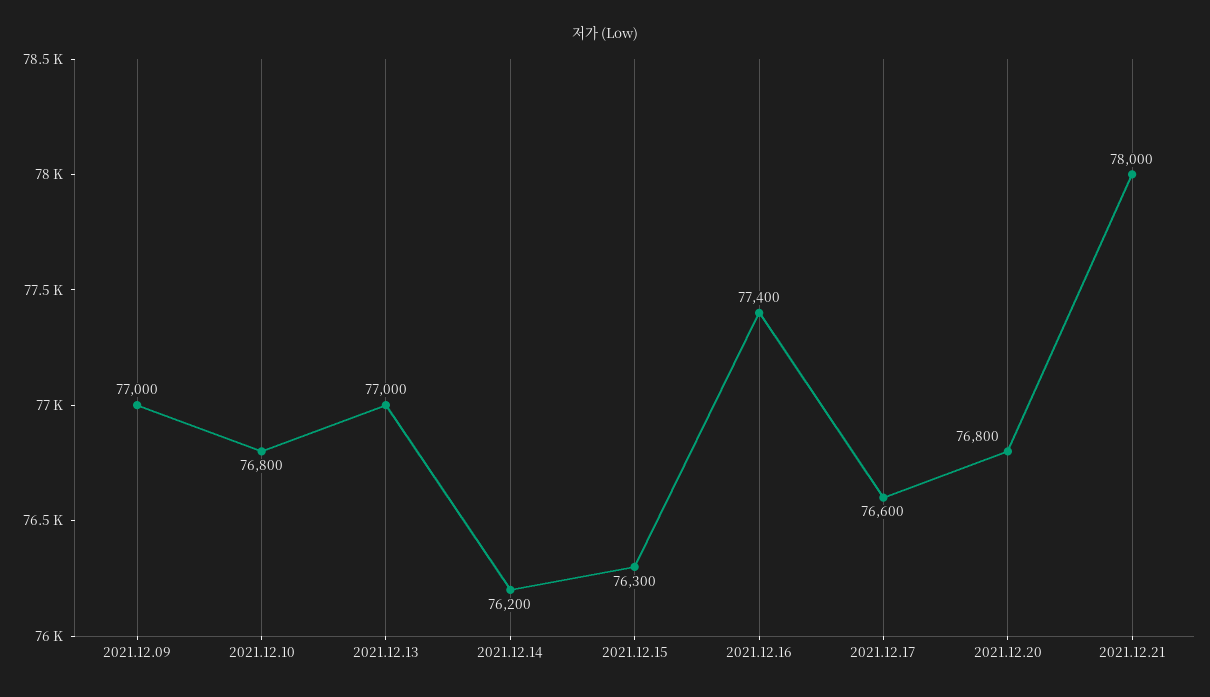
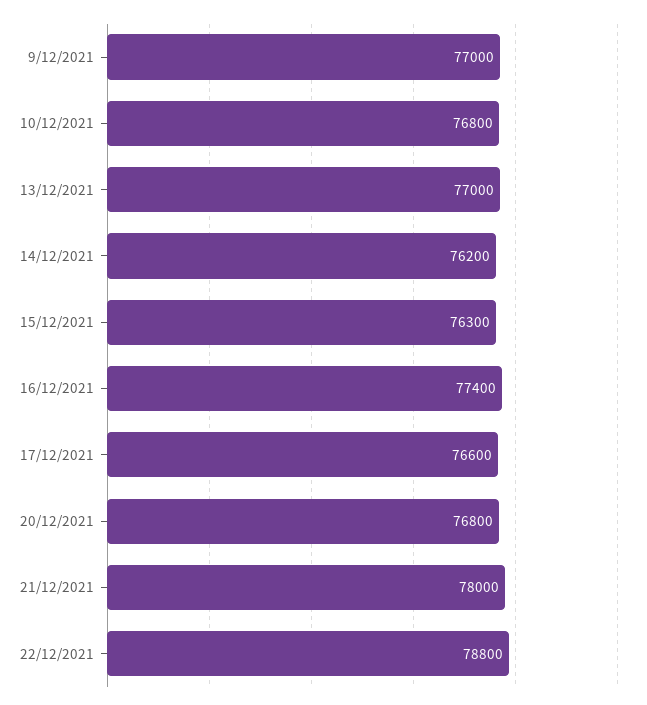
22/12/2021: none -> 78800

